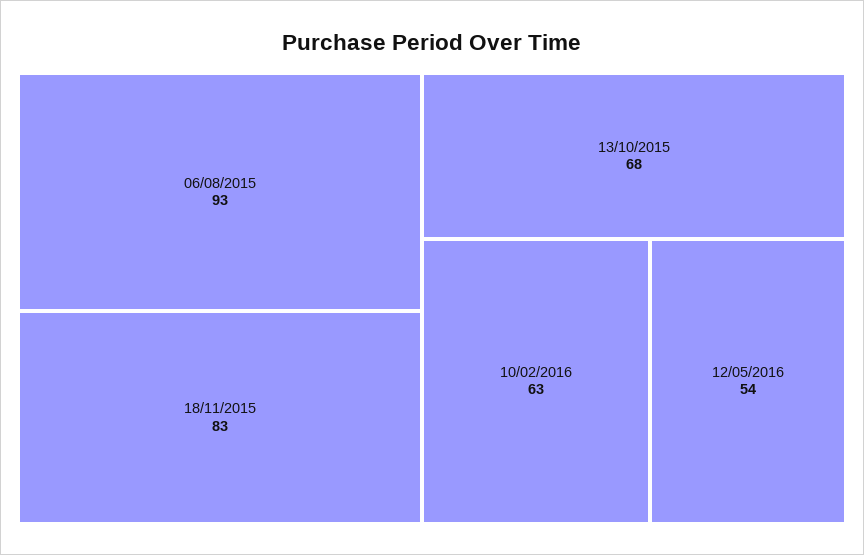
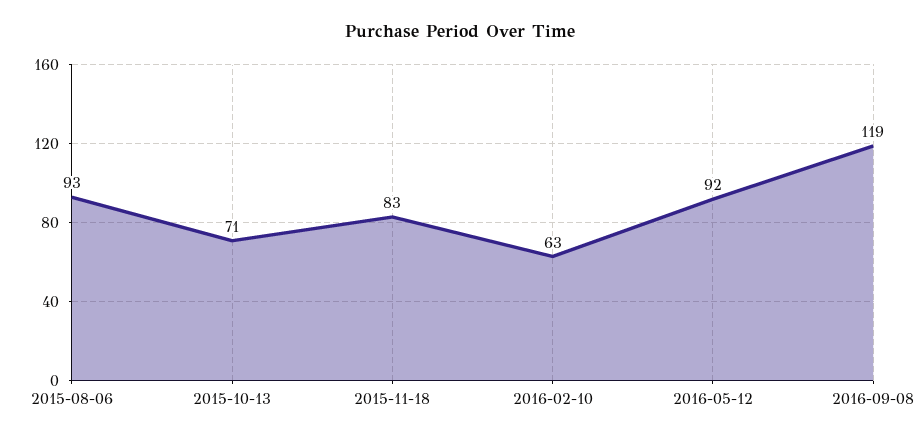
13/10/2015: 68 -> 71
12/05/2016: 54 -> 92
2016-09-08: none -> 119

